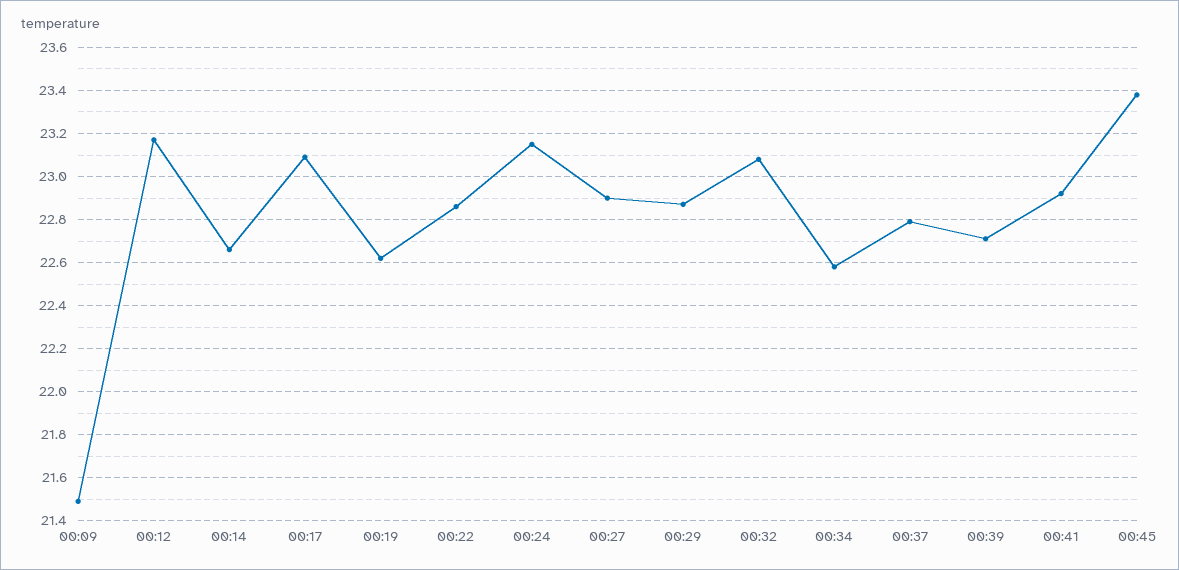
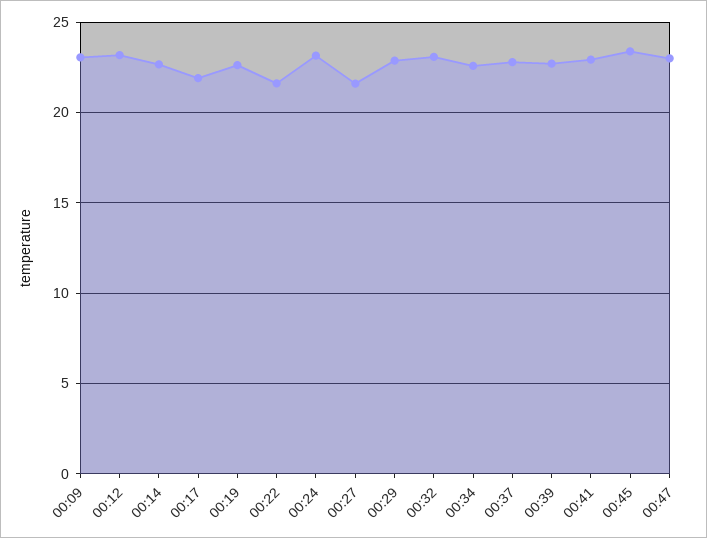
00:09: 21.5 -> 23
00:17: 23.1 -> 22
00:22: 22.85 -> 21.5
00:27: 22.9 -> 21.5
00:47: none -> 23

